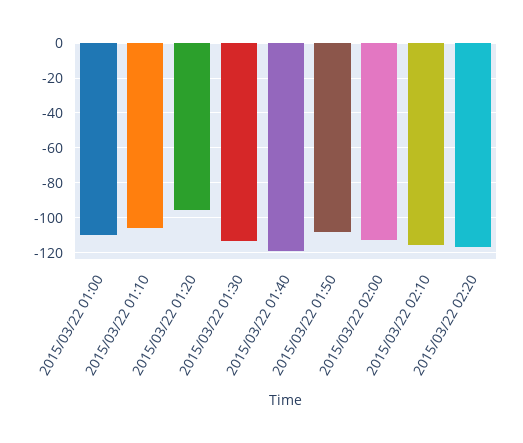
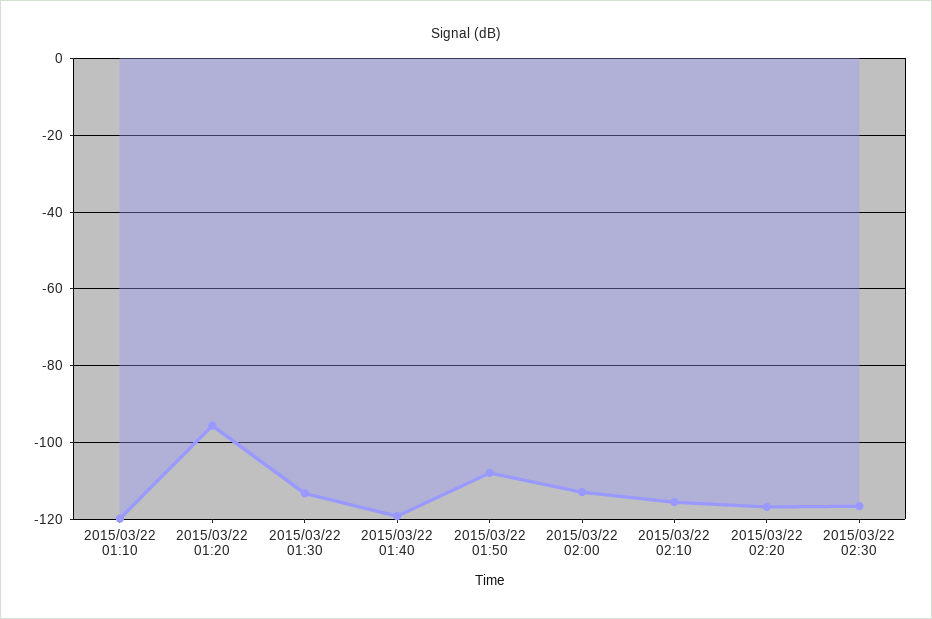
2015/03/22 01:00: -110 -> none
2015/03/22 01:10: -105 -> -120
2015/03/22 02:30: none -> -116

